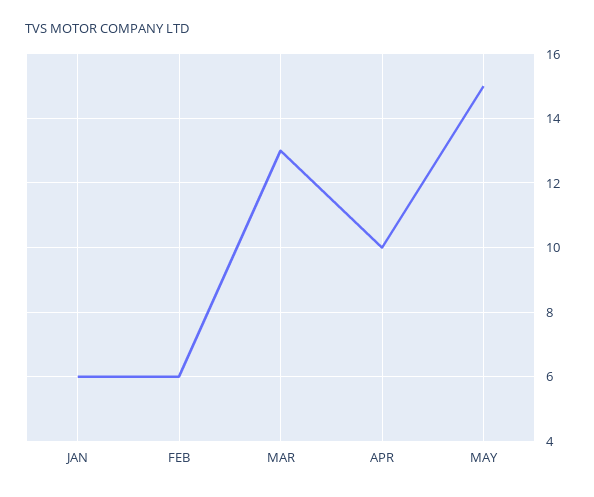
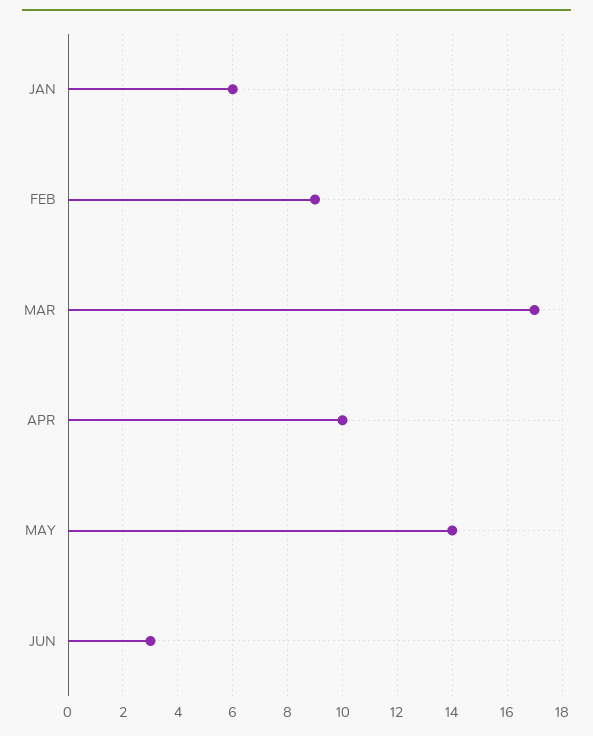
FEB: 6 -> 9
MAR: 13 -> 17
MAY: 15 -> 14
JUN: none -> 3

